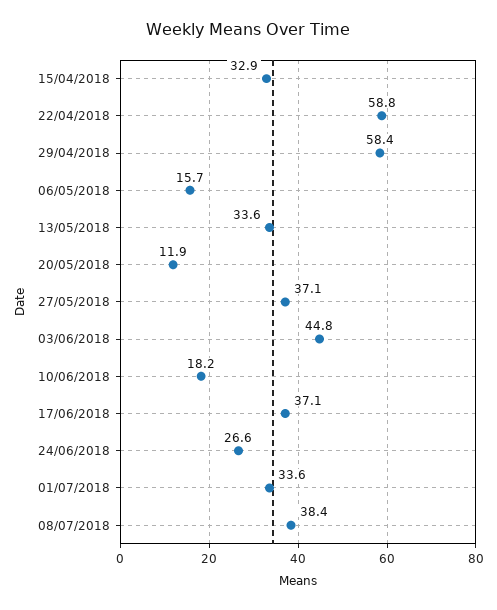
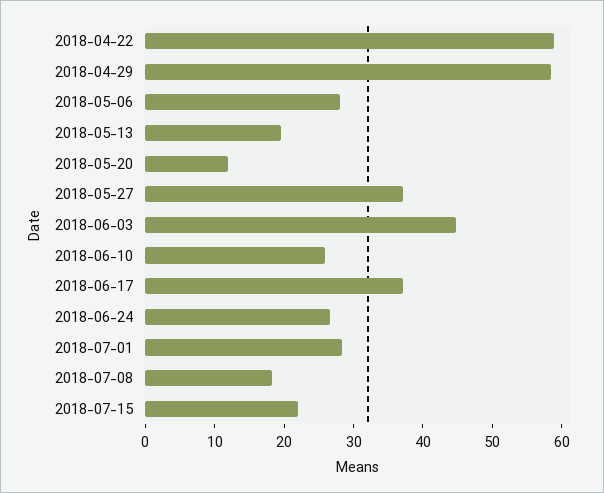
15/04/2018: 32.9 -> none
06/05/2018: 15.7 -> 28
13/05/2018: 33.6 -> 20
10/06/2018: 18.2 -> 26
01/07/2018: 33.6 -> 28
08/07/2018: 38.4 -> 18
2018-07-15: none -> 22

